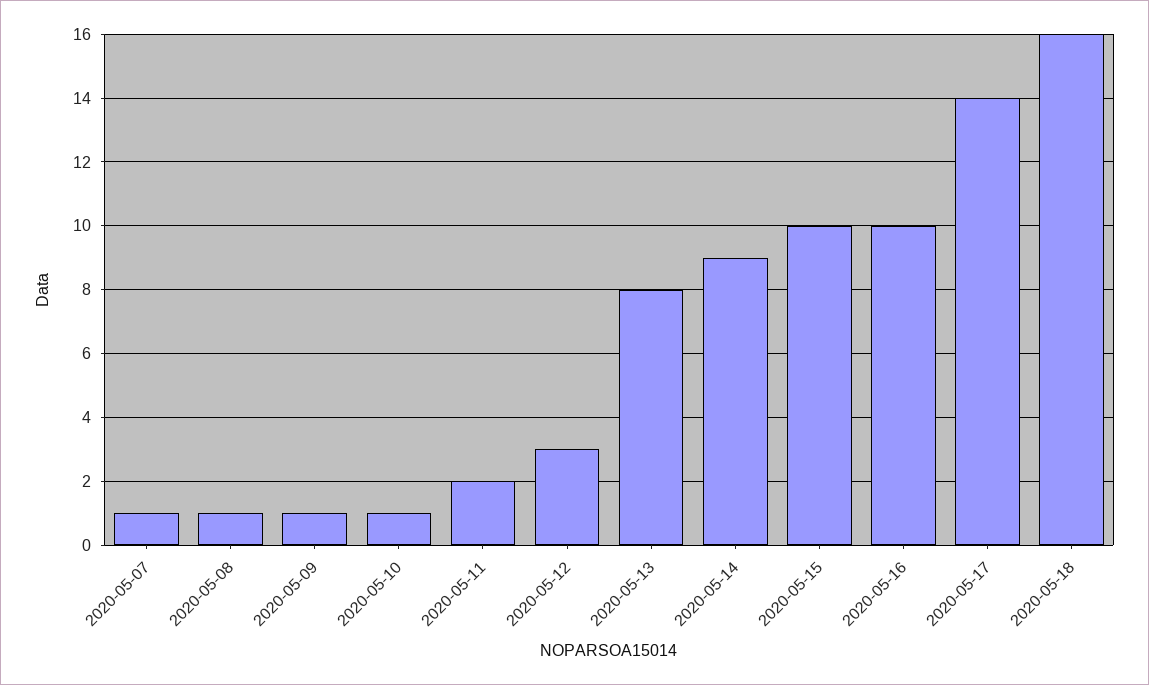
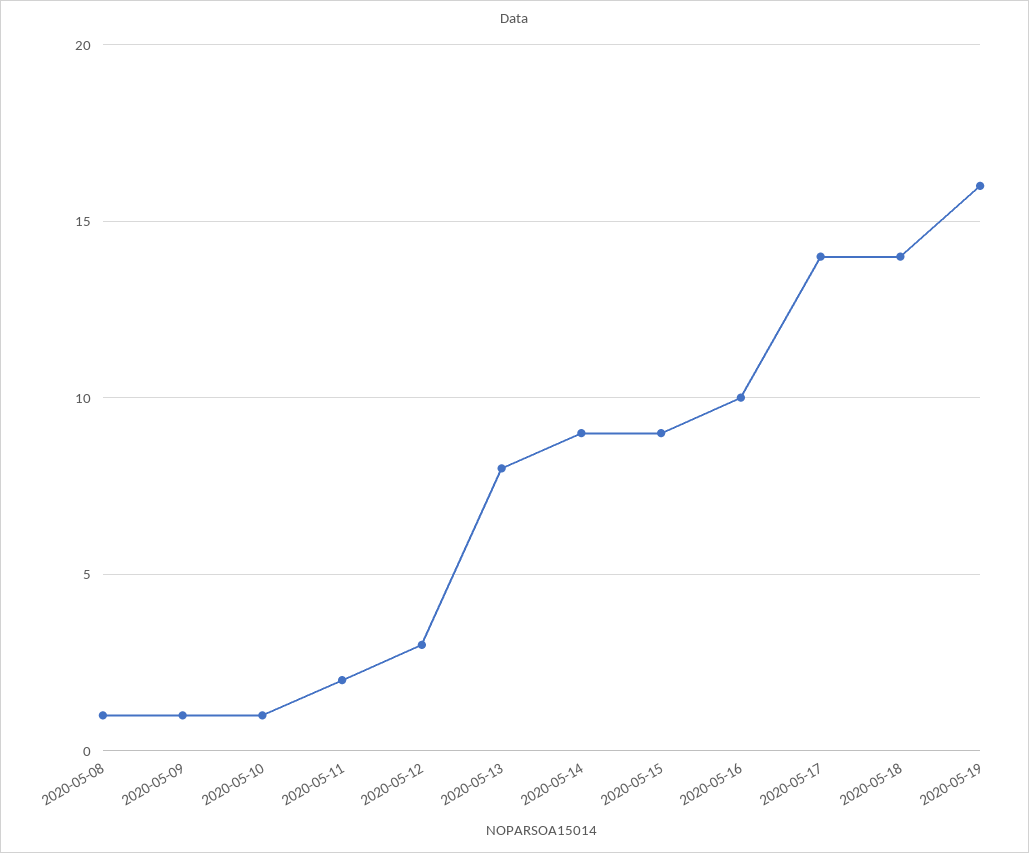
2020-05-07: 1 -> none
2020-05-15: 10 -> 9
2020-05-18: 16 -> 14
2020-05-19: none -> 16

